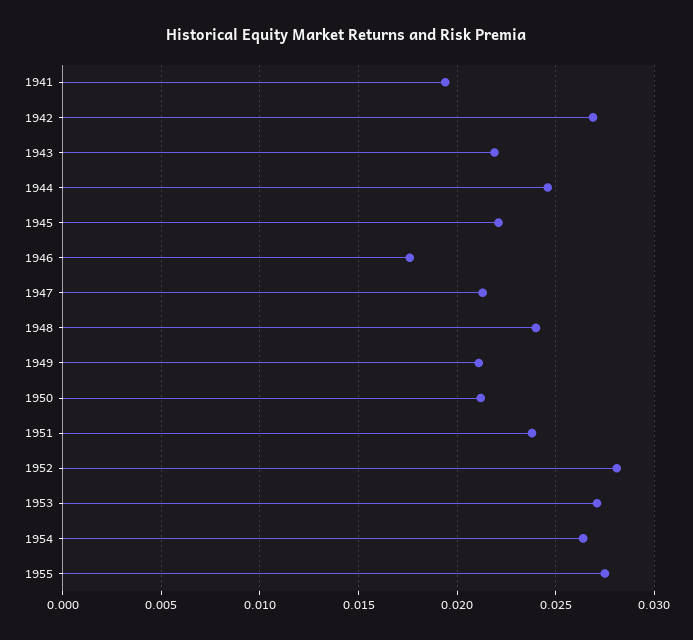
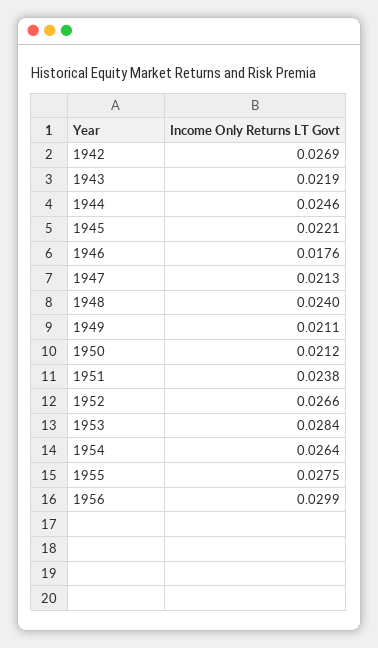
1941: 0.0195 -> none
1952: 0.028 -> 0.0266
1953: 0.027 -> 0.0284
1956: none -> 0.0299

